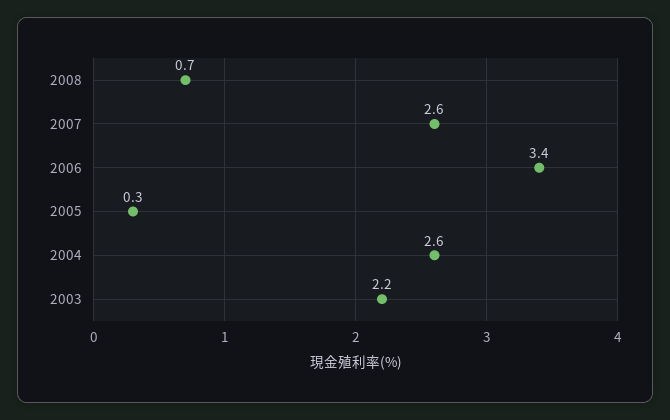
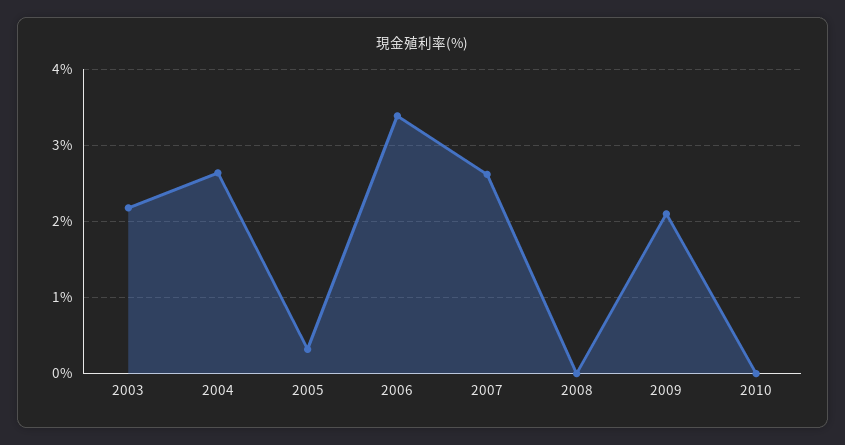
2008: 0.7 -> 0
2009: none -> 2.1
2010: none -> 0

